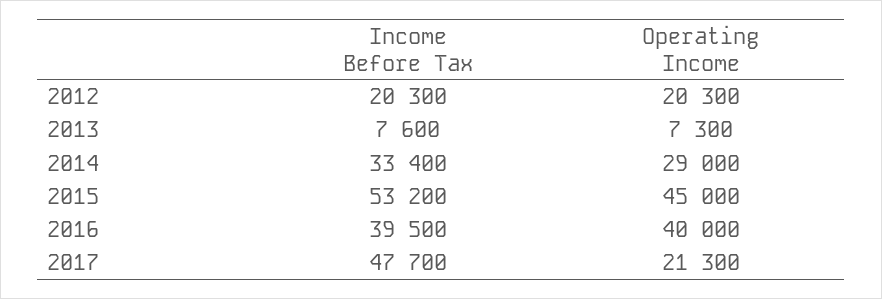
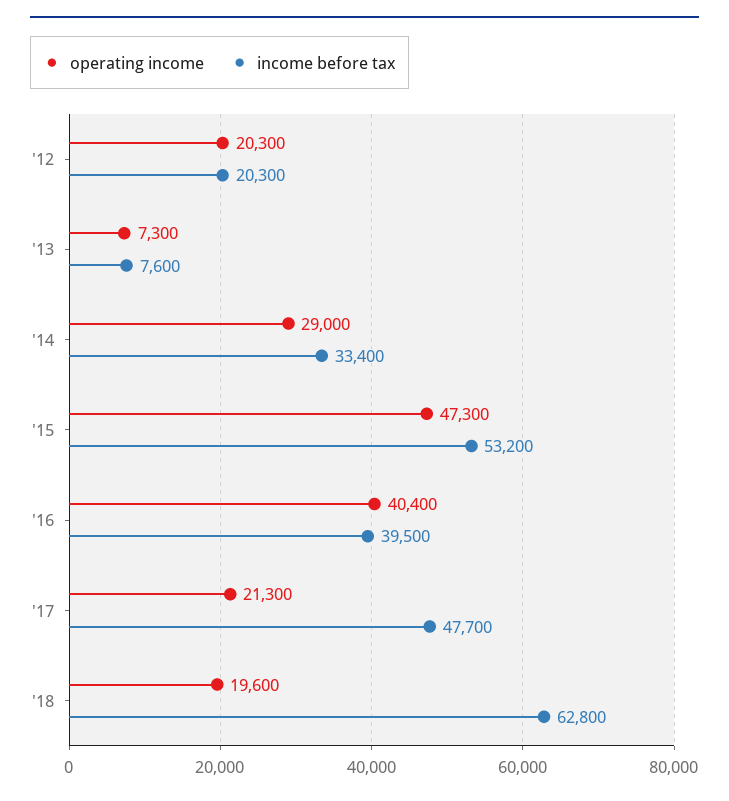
Operating Income, 2015: 45000 -> 47300
Operating Income, 2016: 40000 -> 40400
Operating Income, '18: none -> 19600
Income Before Tax, '18: none -> 62800

